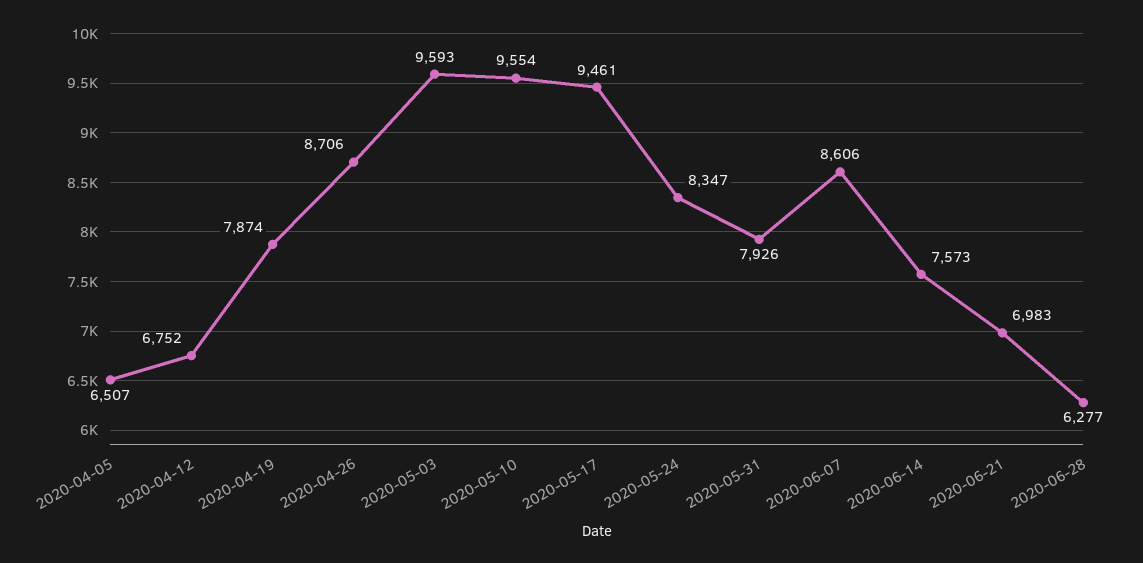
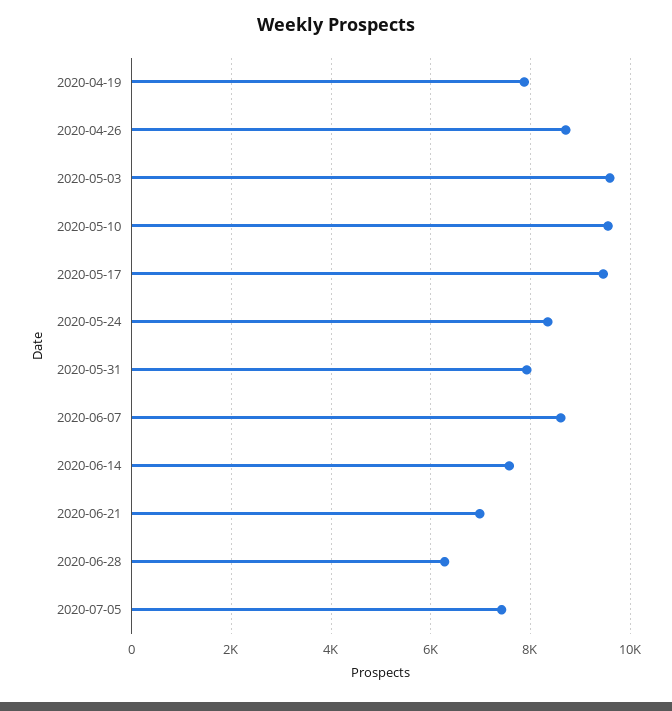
2020-04-05: 6507 -> none
2020-04-12: 6752 -> none
2020-07-05: none -> 7400

